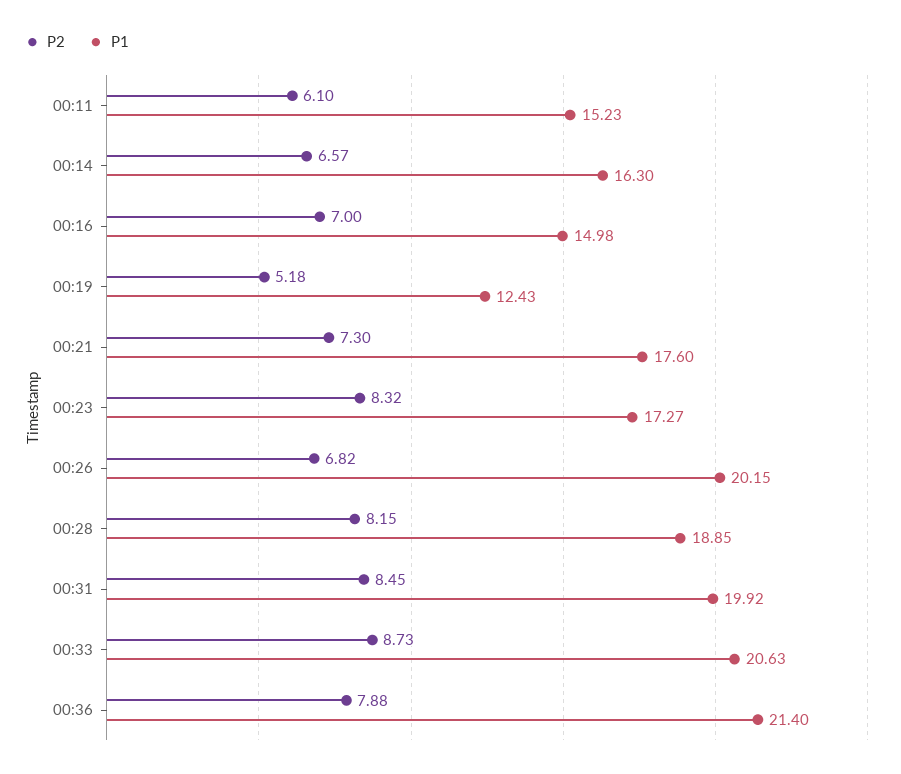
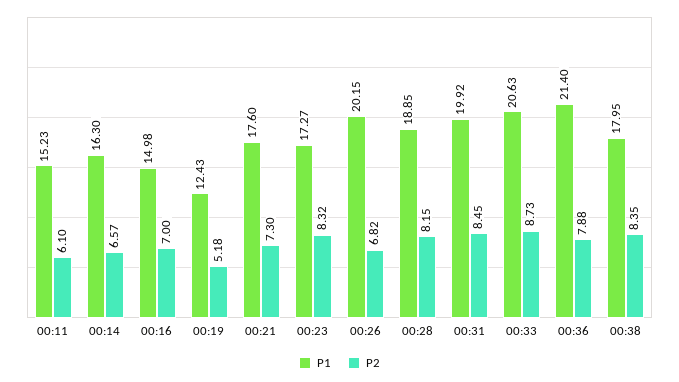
P1, 00:38: none -> 17.95
P2, 00:38: none -> 8.35

